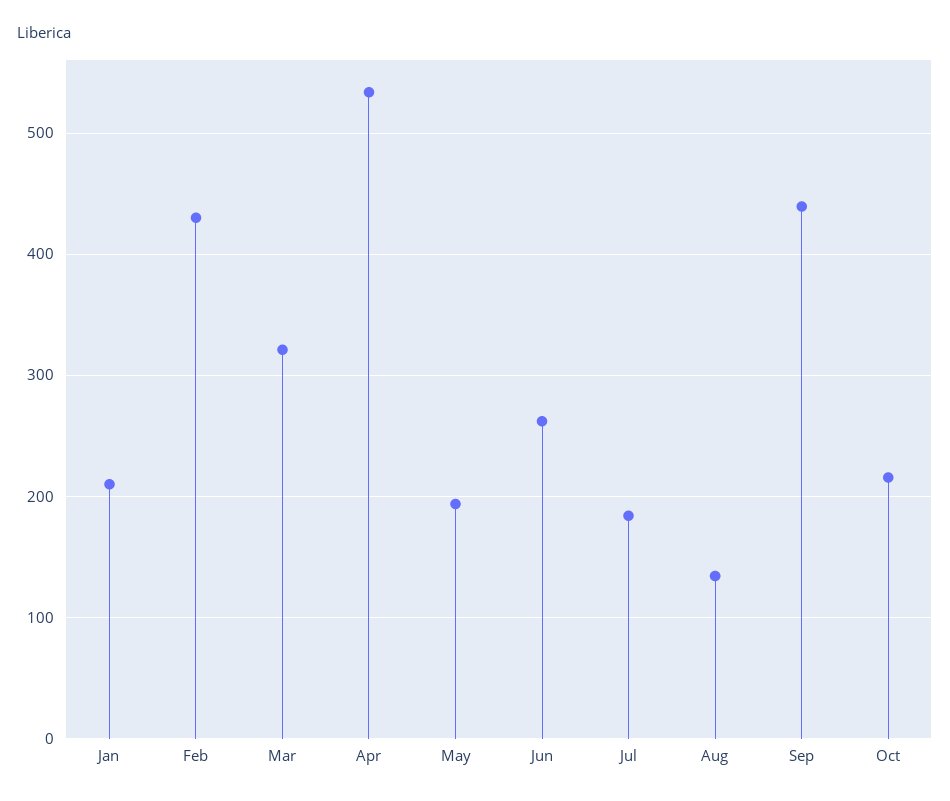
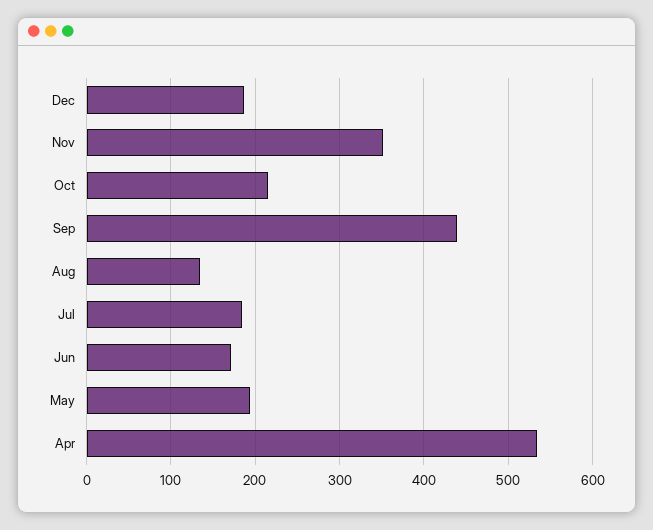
Jan: 210 -> none
Feb: 430 -> none
Mar: 320 -> none
Jun: 260 -> 170
Dec: none -> 190
Nov: none -> 350

